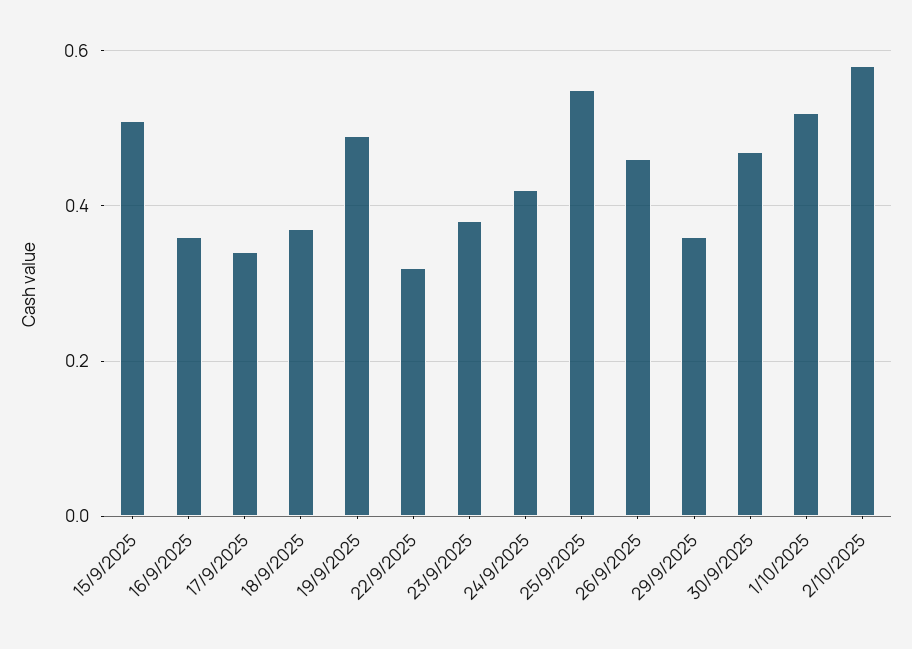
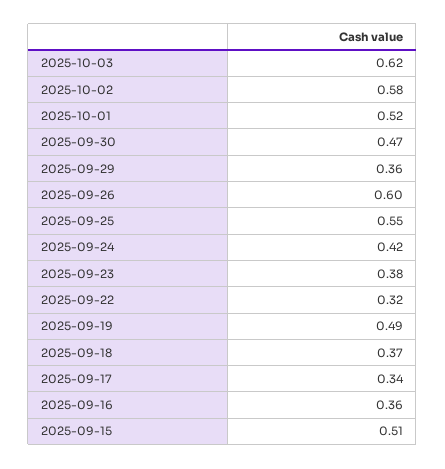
26/9/2025: 0.45 -> 0.6
2025-10-03: none -> 0.62

